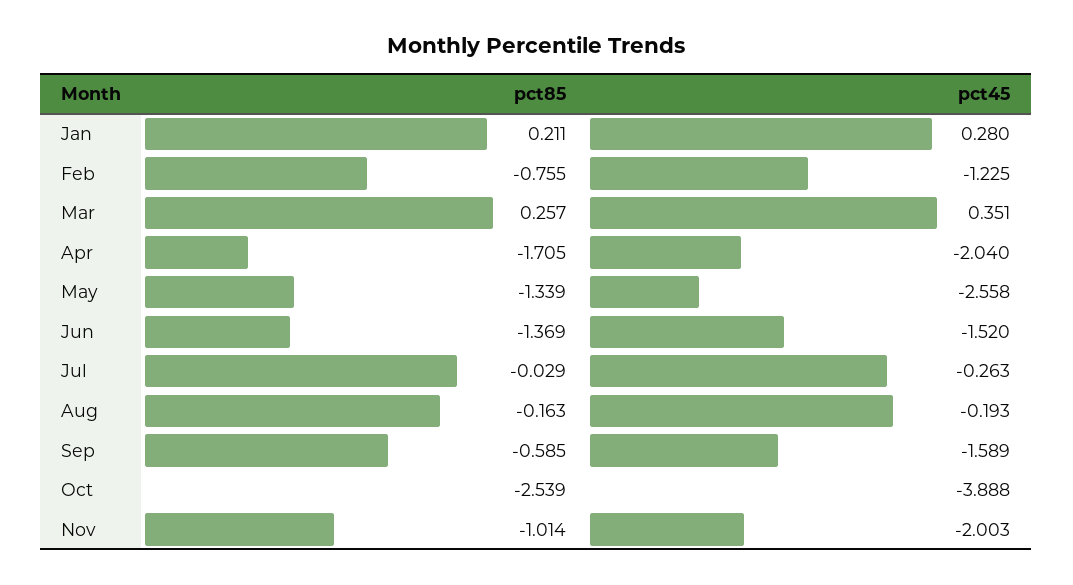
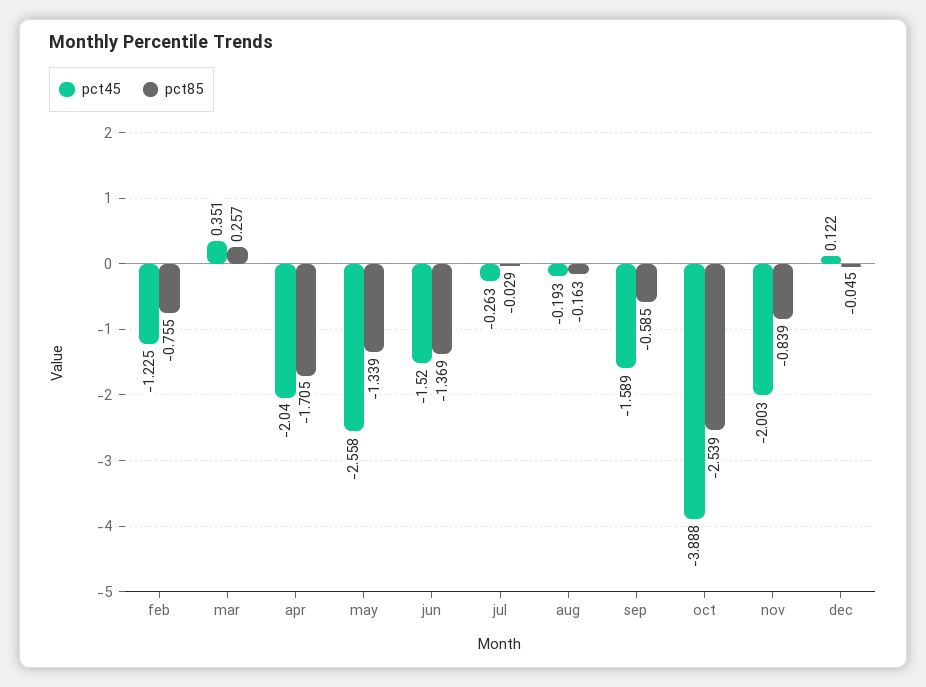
pct85, Jan: 0.211 -> none
pct45, Jan: 0.28 -> none
pct85, Nov: -1.014 -> -0.839
pct45, dec: none -> 0.122
pct85, dec: none -> -0.045

